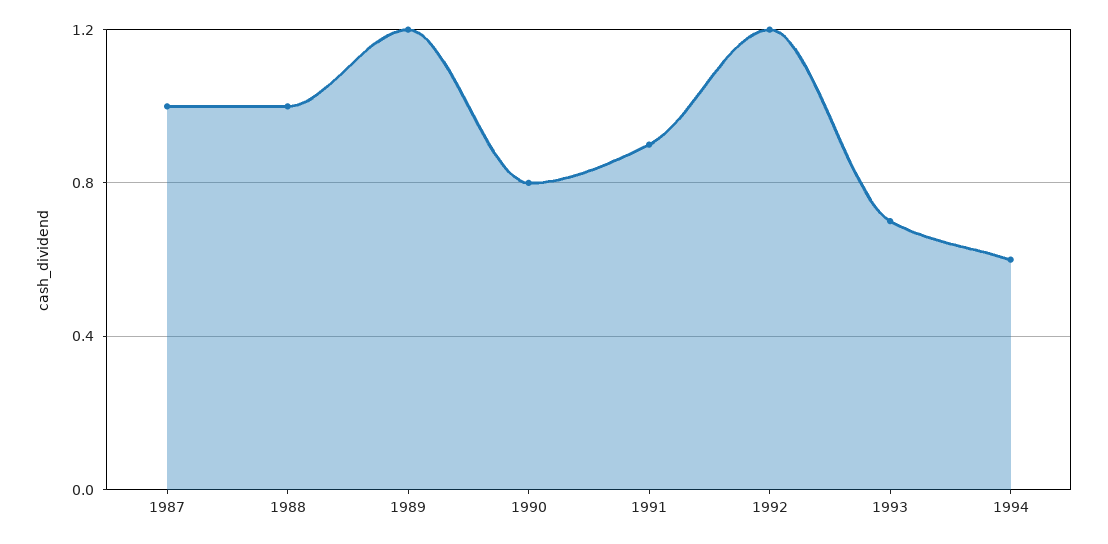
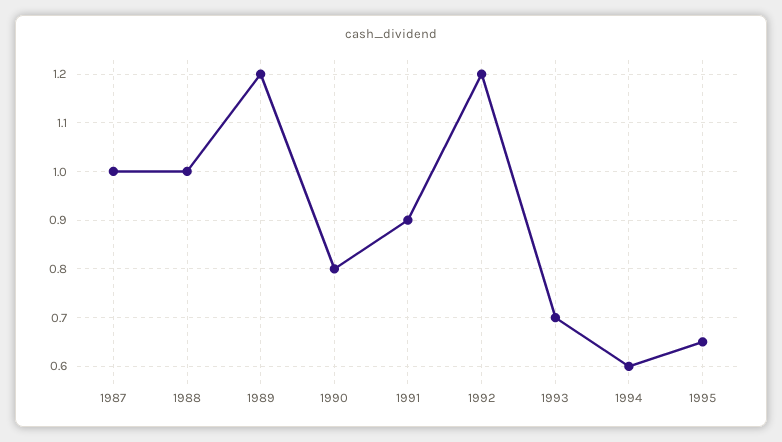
1995: none -> 0.65

